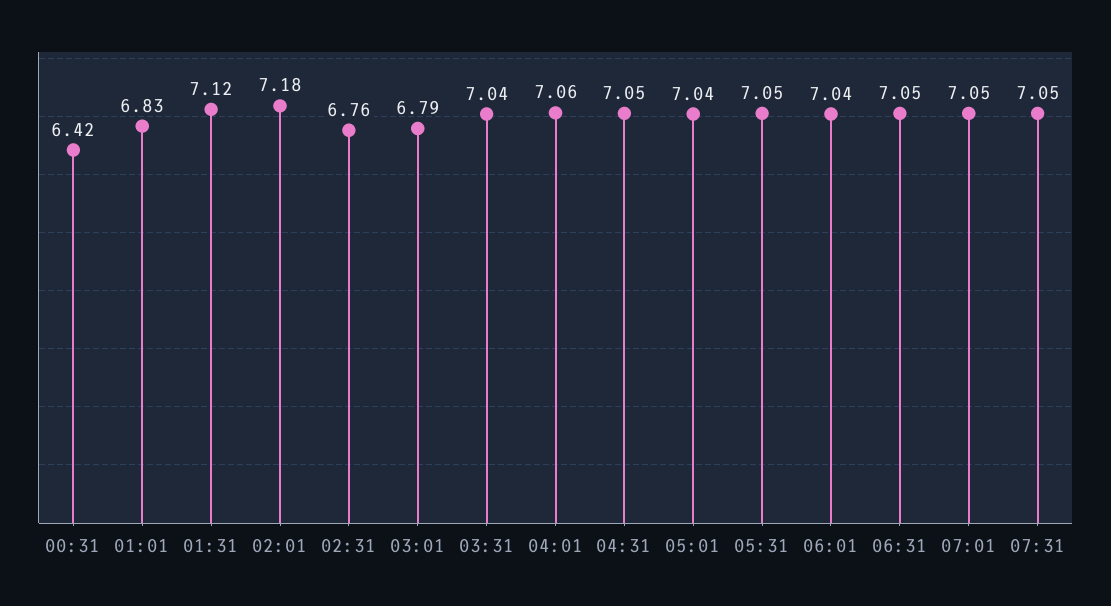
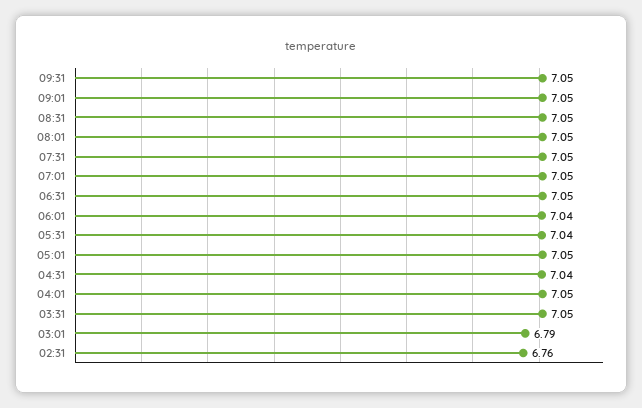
00:31: 6.42 -> none
01:01: 6.83 -> none
01:31: 7.12 -> none
02:01: 7.18 -> none
03:31: 7.04 -> 7.05
04:01: 7.06 -> 7.05
04:31: 7.05 -> 7.04
05:01: 7.04 -> 7.05
05:31: 7.05 -> 7.04
09:31: none -> 7.05
09:01: none -> 7.05
08:31: none -> 7.05
08:01: none -> 7.05

